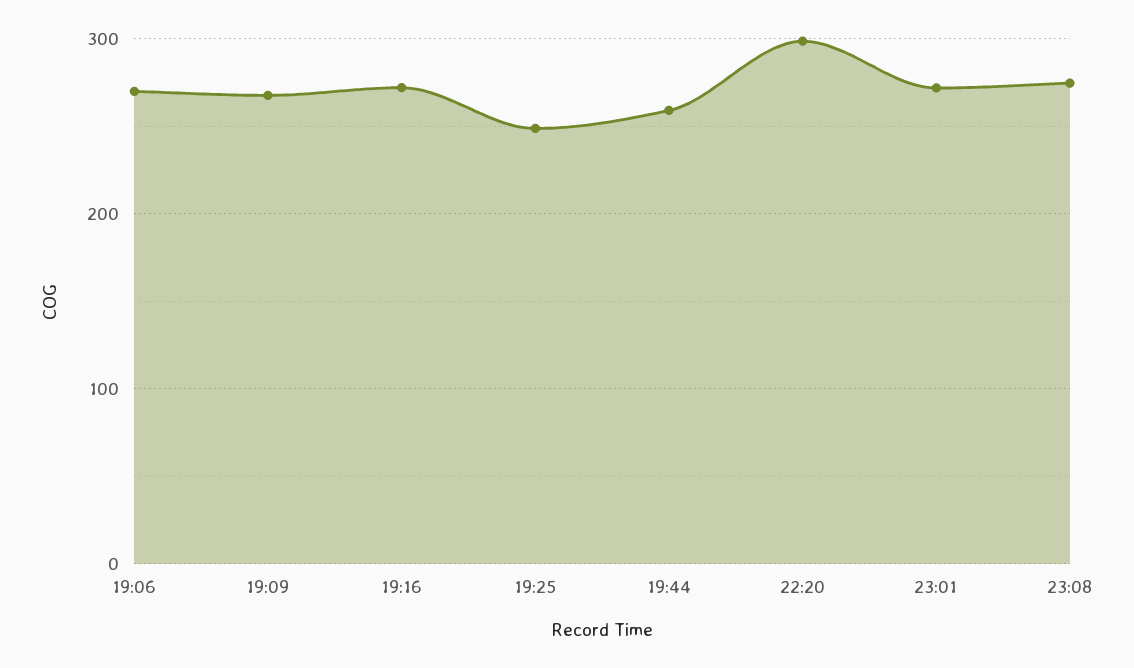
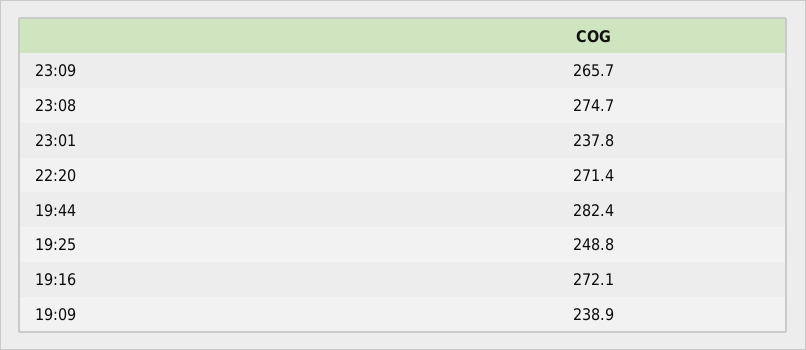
19:06: 270 -> none
19:09: 270 -> 238.9
19:44: 260 -> 282.4
22:20: 300 -> 271.4
23:01: 270 -> 237.8
23:09: none -> 265.7

